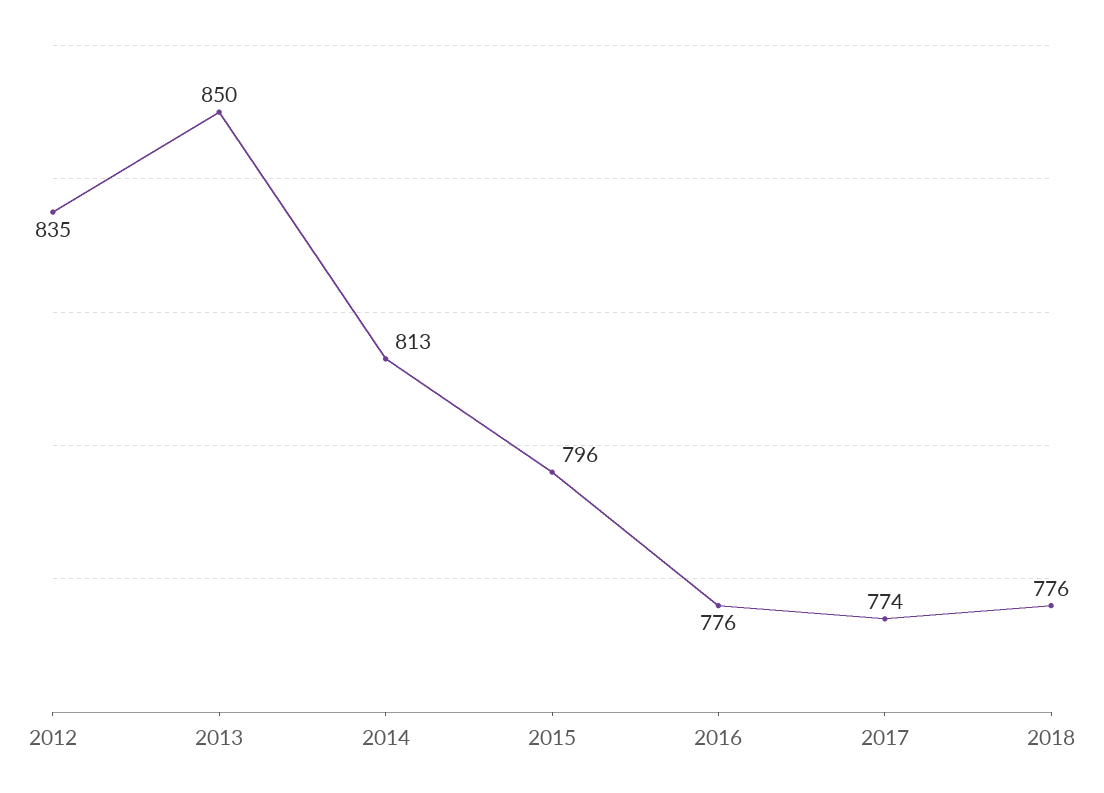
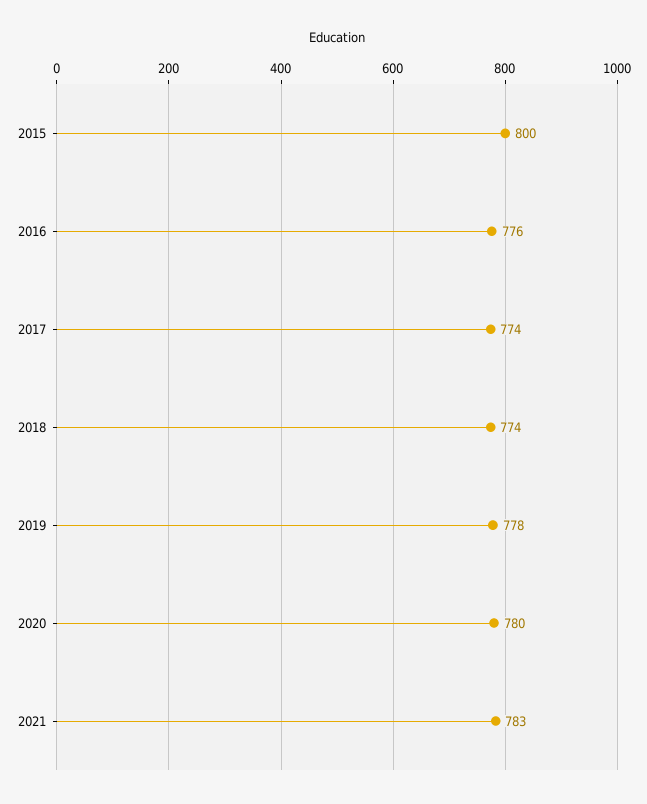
2012: 835 -> none
2013: 850 -> none
2014: 813 -> none
2015: 796 -> 800
2018: 776 -> 774
2019: none -> 778
2020: none -> 780
2021: none -> 783

